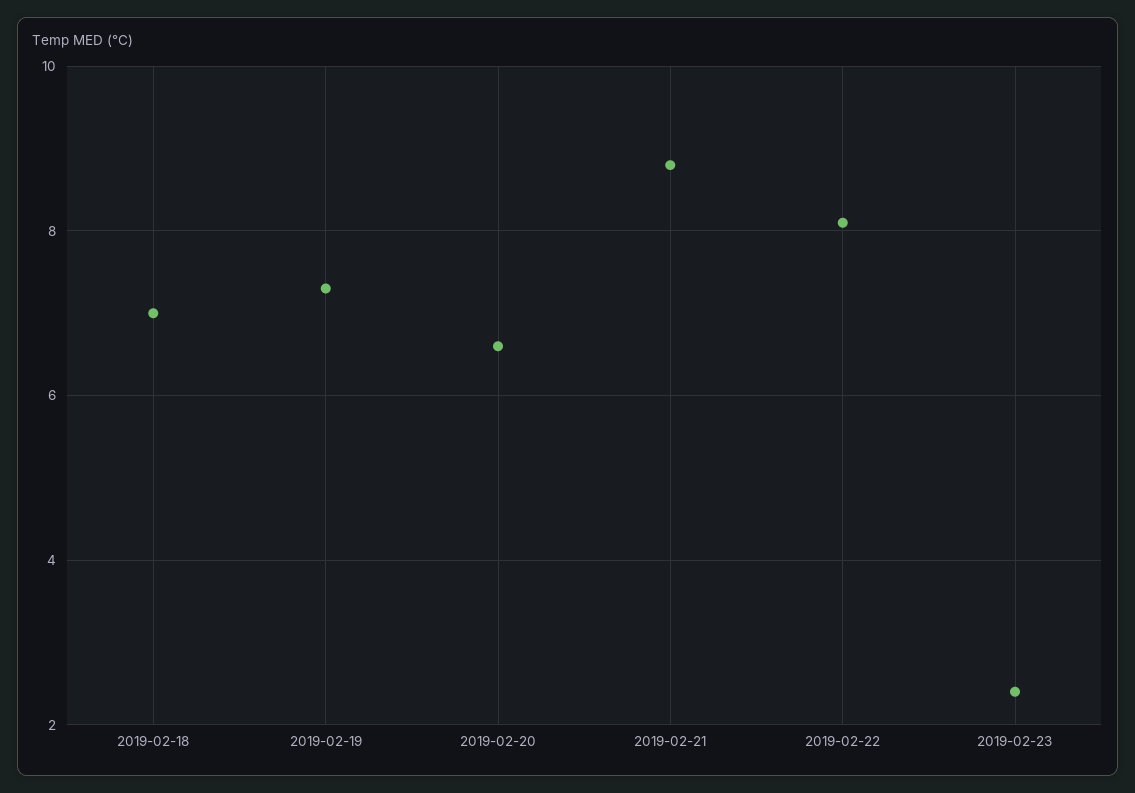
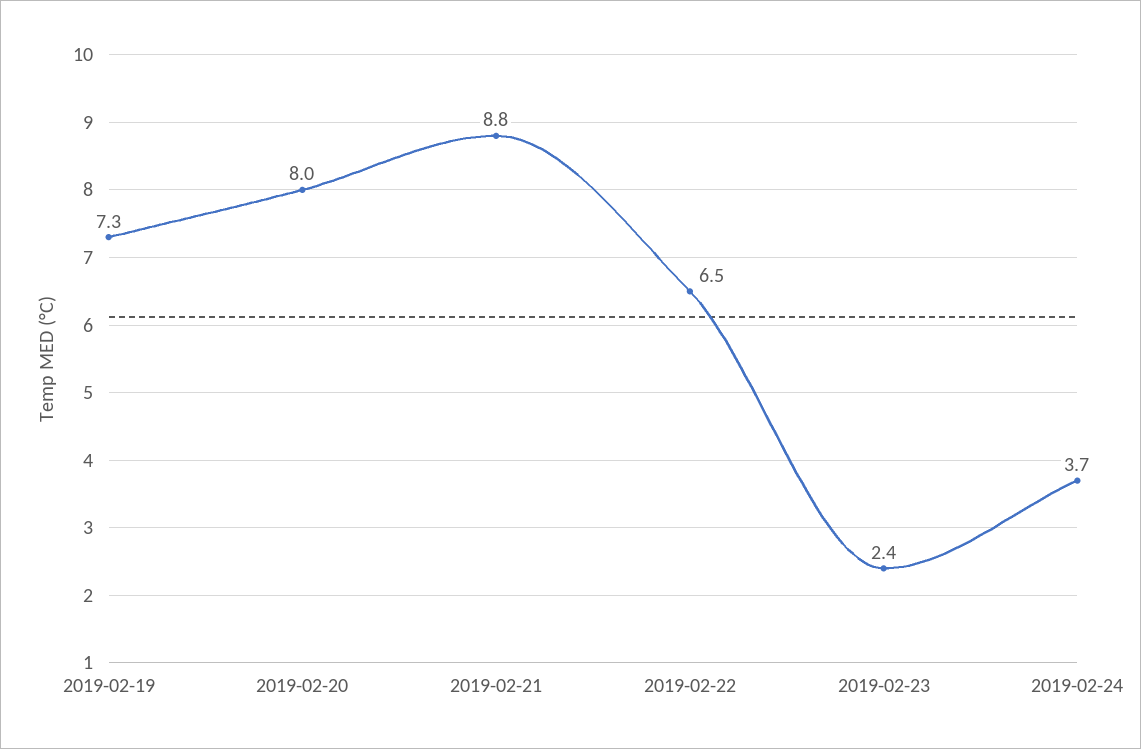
2019-02-18: 7 -> none
2019-02-20: 6.5 -> 8
2019-02-22: 8 -> 6.5
2019-02-24: none -> 3.7

